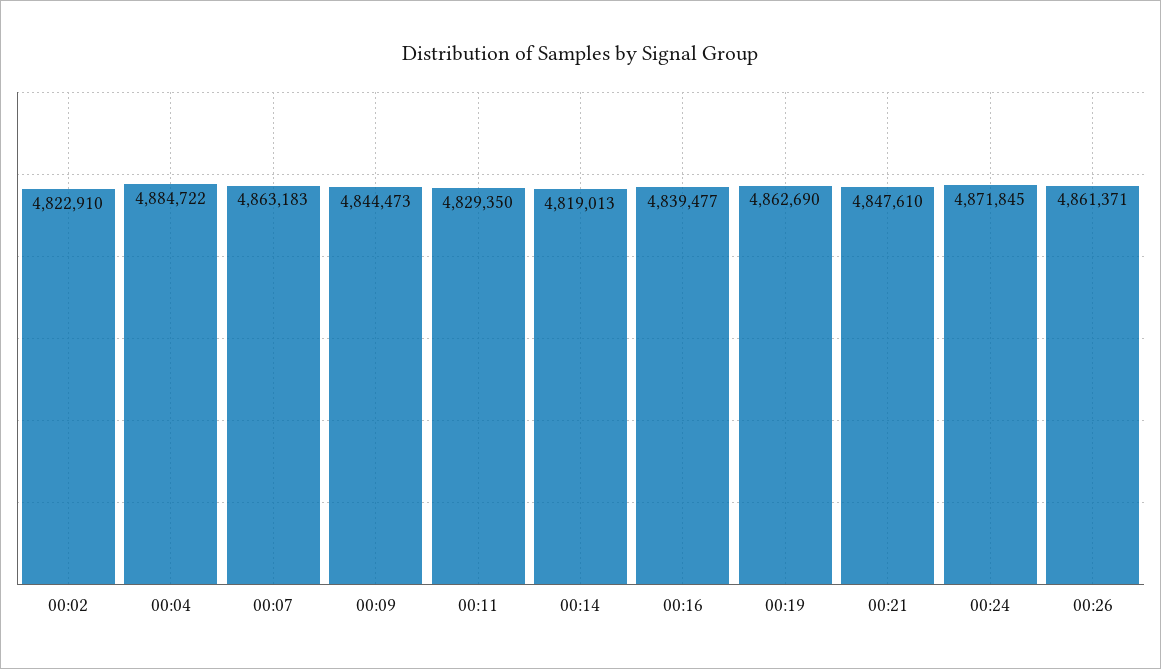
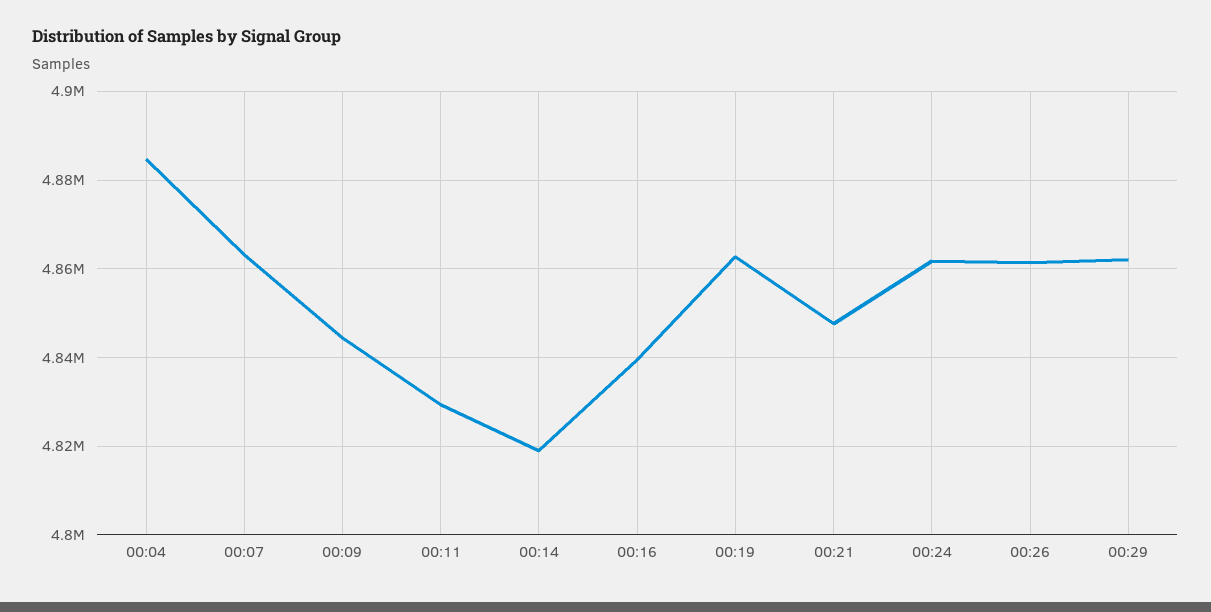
00:02: 4822910 -> none
00:24: 4871845 -> 4862000
00:29: none -> 4862000

